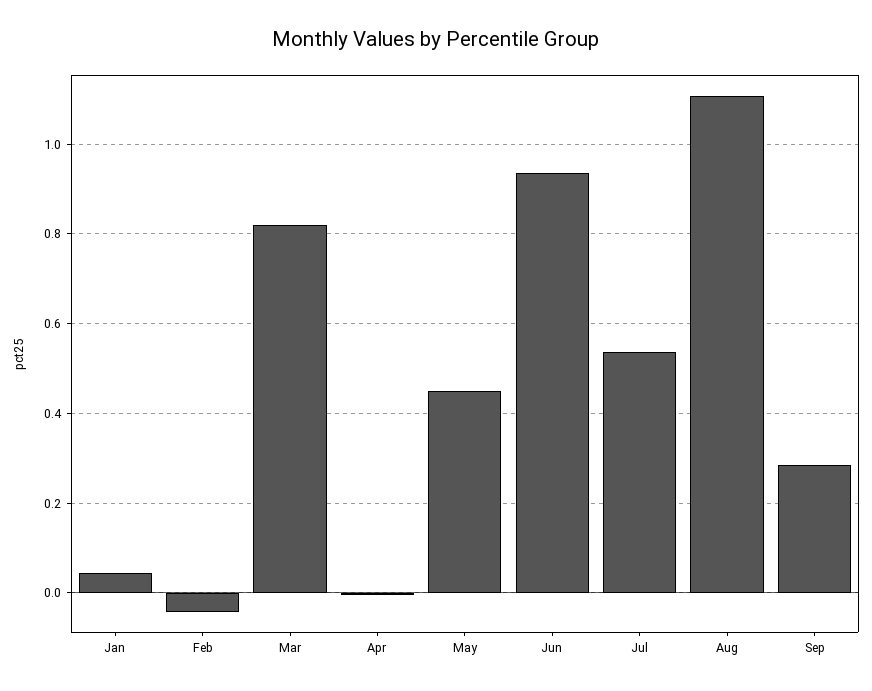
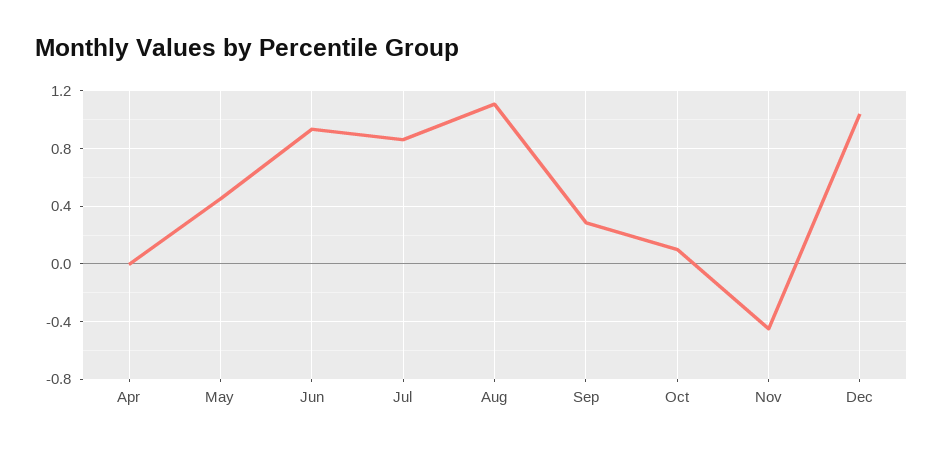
Jan: 0.04 -> none
Feb: -0.04 -> none
Mar: 0.82 -> none
Jul: 0.54 -> 0.85
Oct: none -> 0.1
Nov: none -> -0.45
Dec: none -> 1.05

